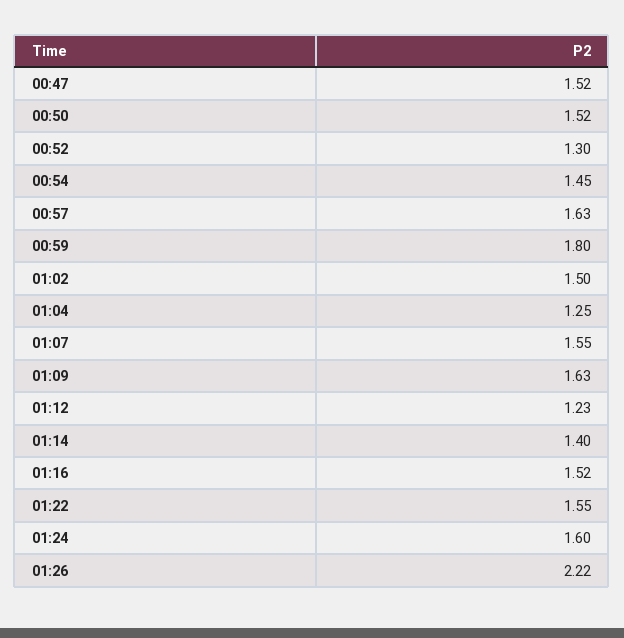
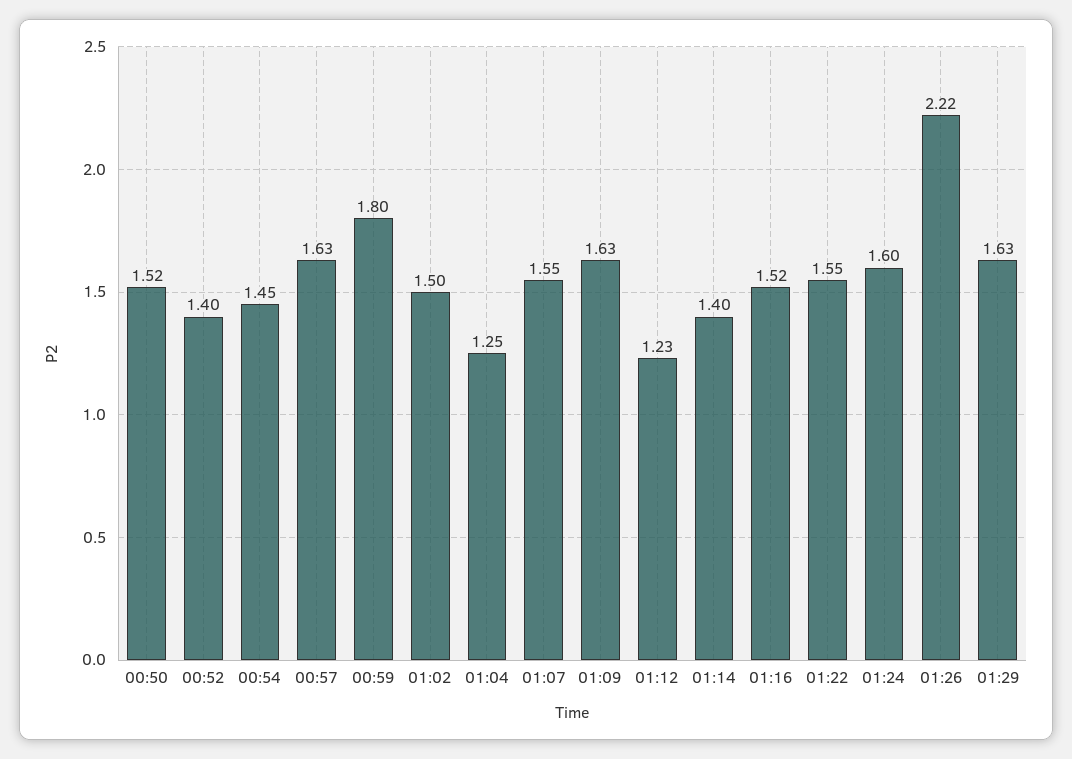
00:47: 1.52 -> none
00:52: 1.3 -> 1.4
01:29: none -> 1.63

